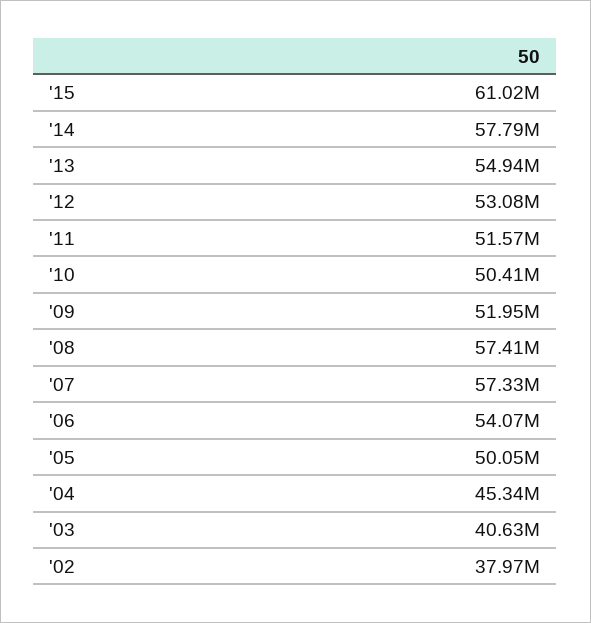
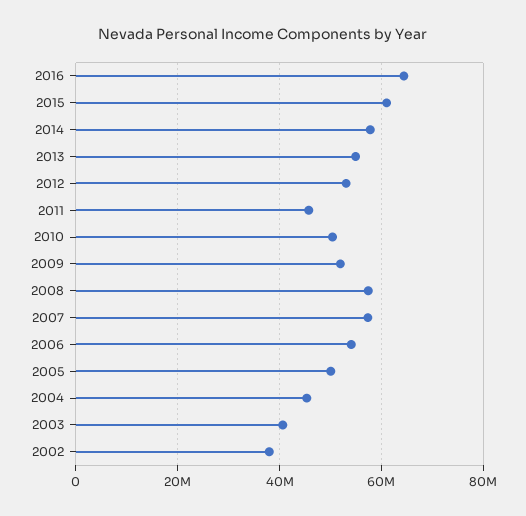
'11: 51570000 -> 46000000
2016: none -> 64000000

